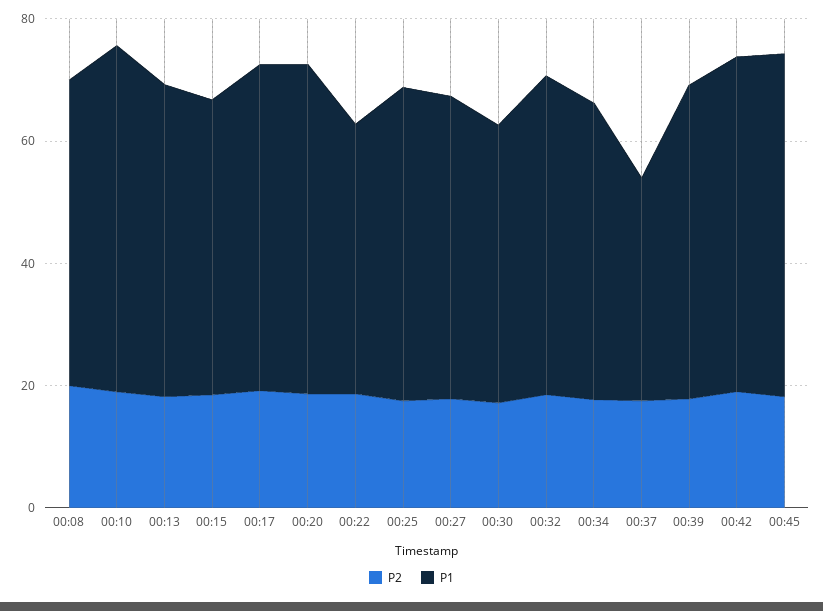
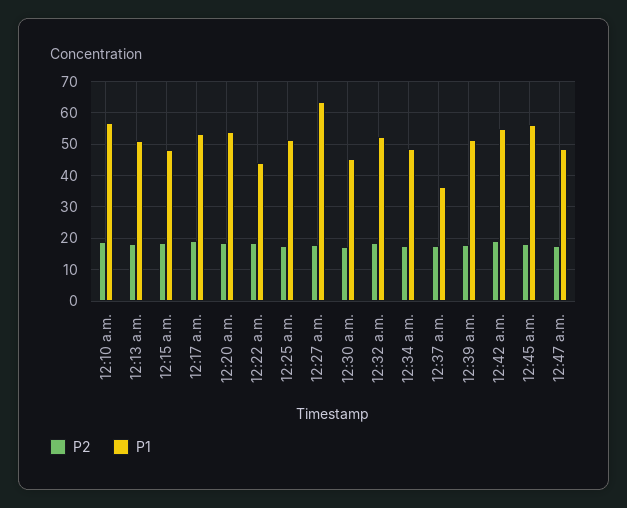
P2, 00:08: 20 -> none
P1, 00:08: 50 -> none
P1, 00:27: 50 -> 64
P2, 12:47 a.m.: none -> 18
P1, 12:47 a.m.: none -> 48

